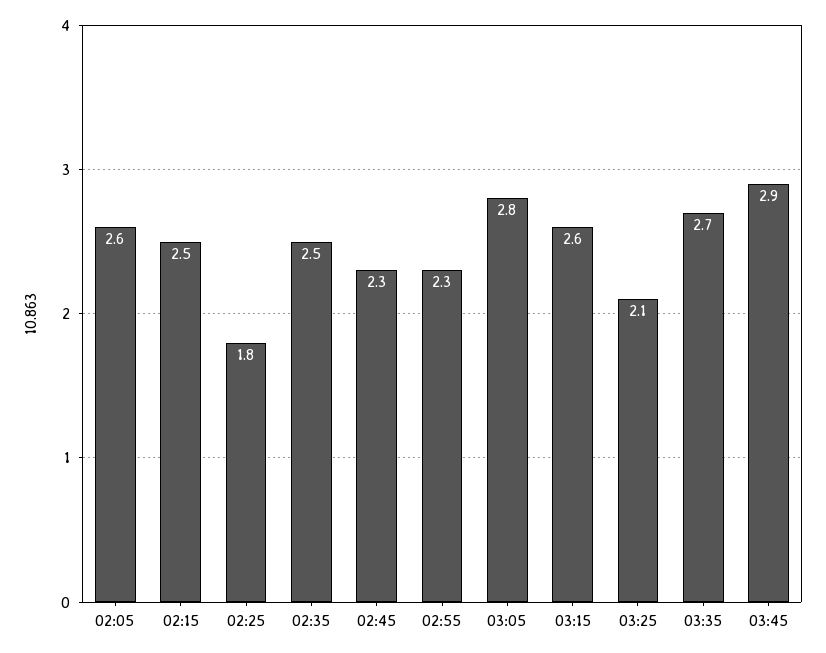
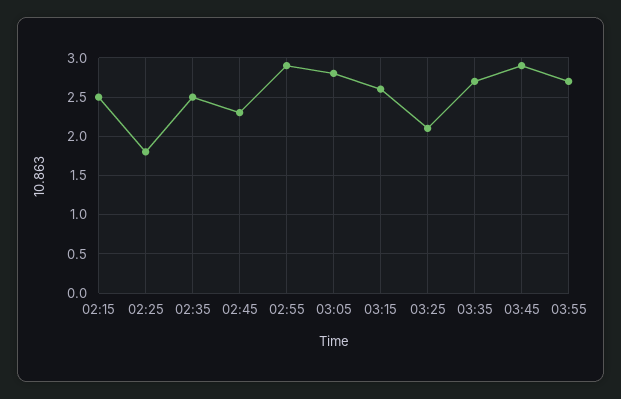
02:05: 2.6 -> none
02:55: 2.3 -> 2.9
03:55: none -> 2.7

